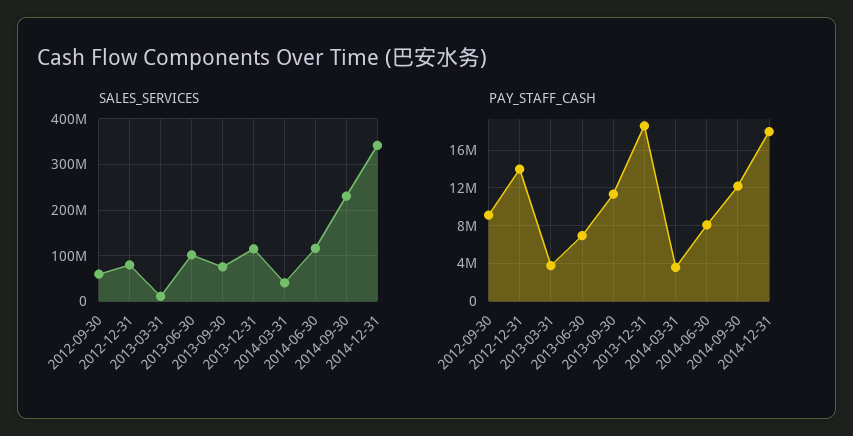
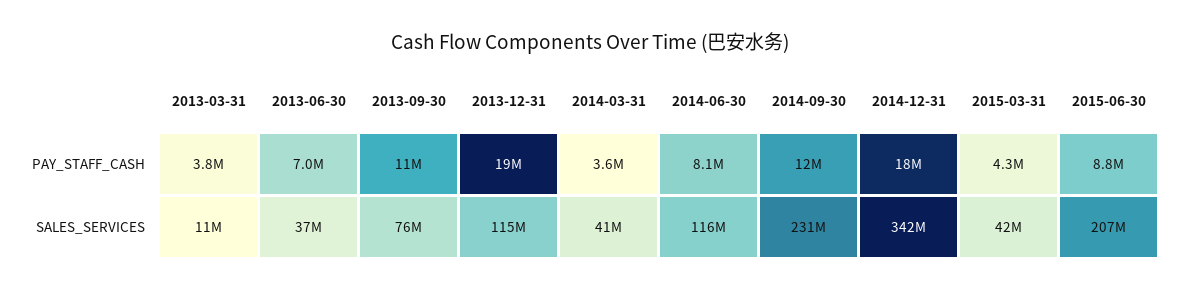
SALES_SERVICES, 2012-09-30: 60000000 -> none
SALES_SERVICES, 2012-12-31: 80000000 -> none
SALES_SERVICES, 2013-06-30: 100000000 -> 37000000
PAY_STAFF_CASH, 2012-09-30: 9000000 -> none
PAY_STAFF_CASH, 2012-12-31: 14000000 -> none
PAY_STAFF_CASH, 2015-03-31: none -> 4300000
PAY_STAFF_CASH, 2015-06-30: none -> 8800000
SALES_SERVICES, 2015-03-31: none -> 42000000
SALES_SERVICES, 2015-06-30: none -> 207000000

